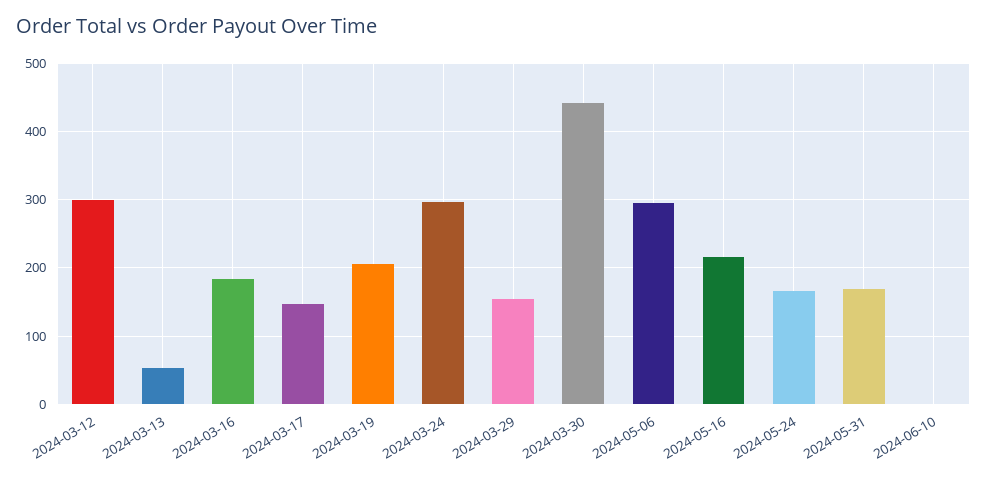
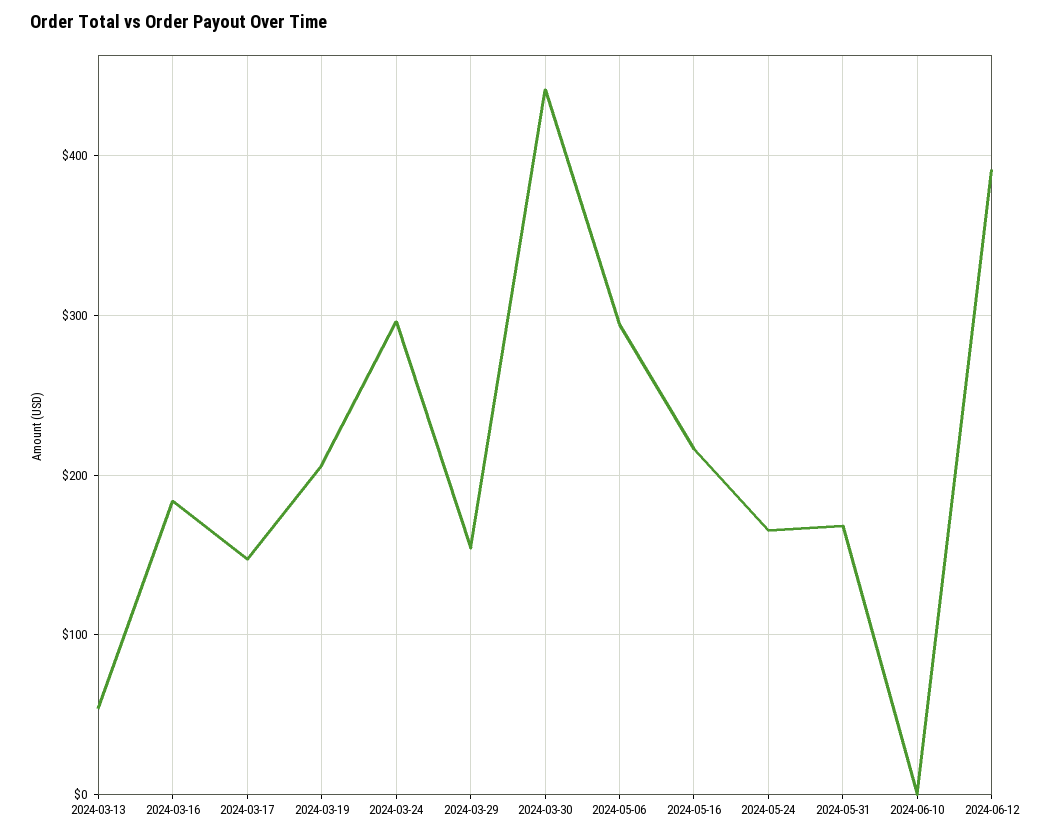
2024-03-12: 300 -> none
2024-06-12: none -> 390

